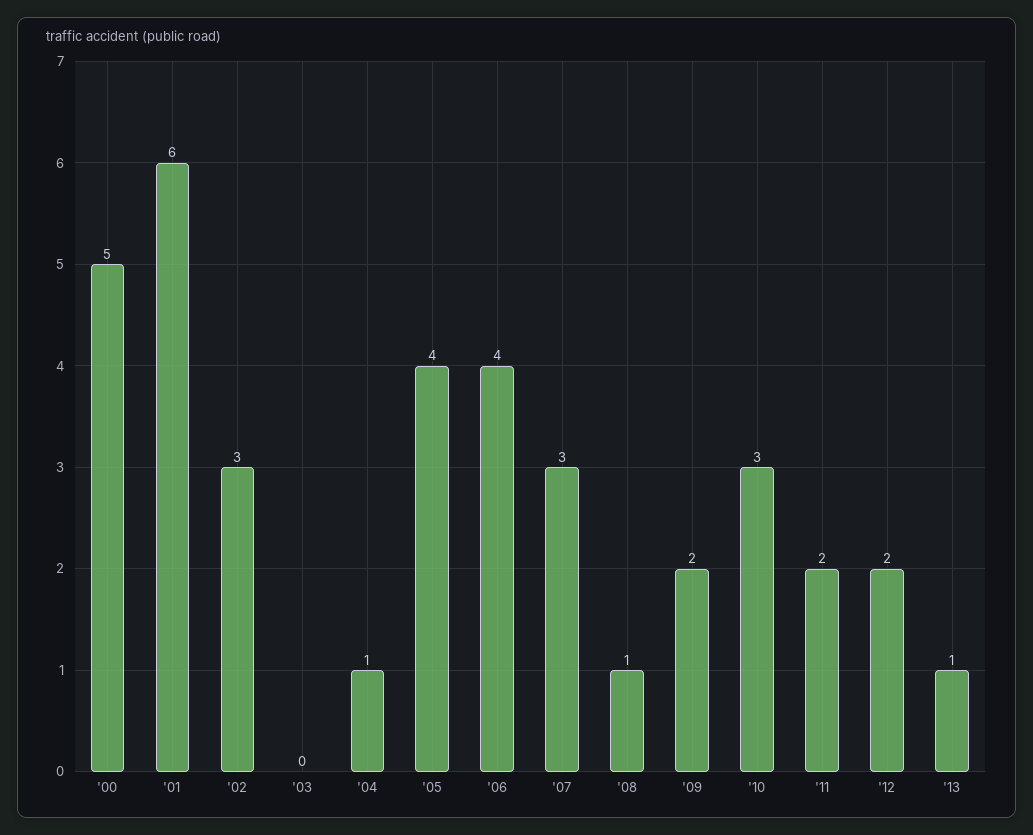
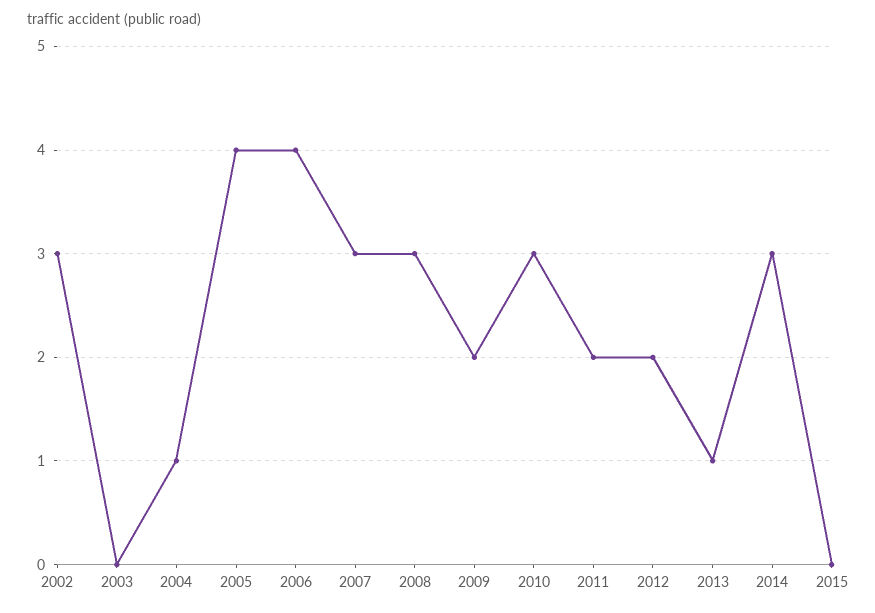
'00: 5 -> none
'01: 6 -> none
'08: 1 -> 3
2014: none -> 3
2015: none -> 0

